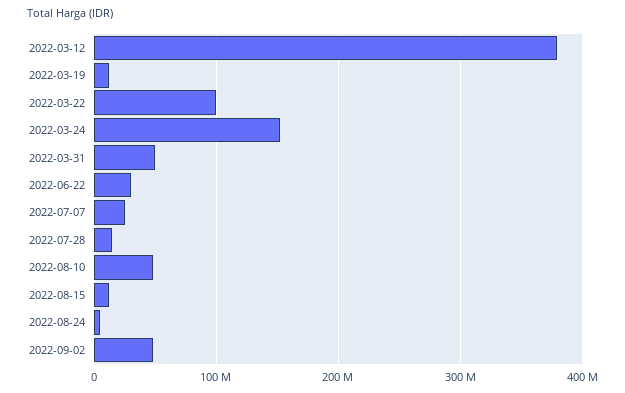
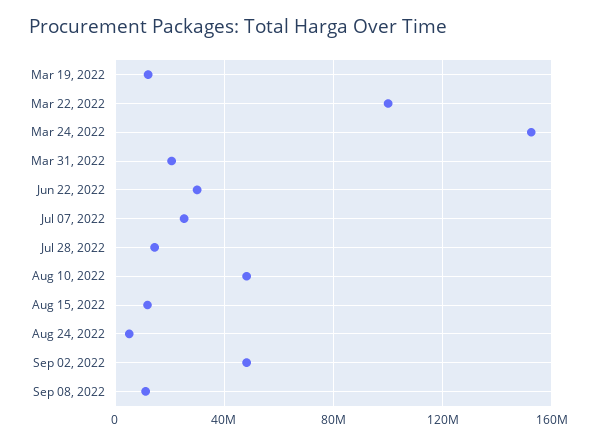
2022-03-12: 380000000 -> none
2022-03-31: 50000000 -> 20000000
Sep 08, 2022: none -> 10000000

